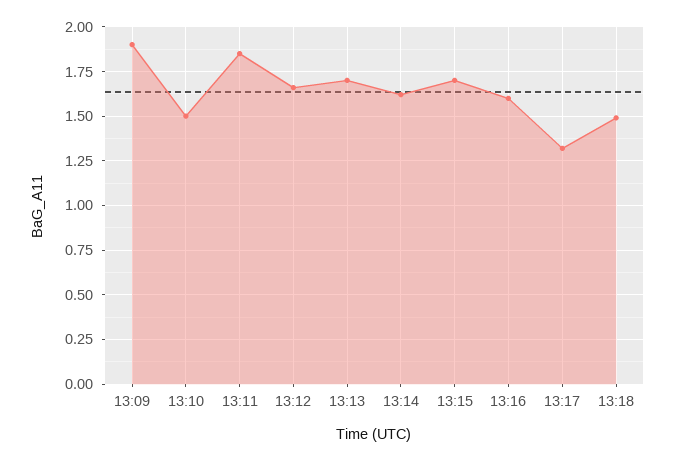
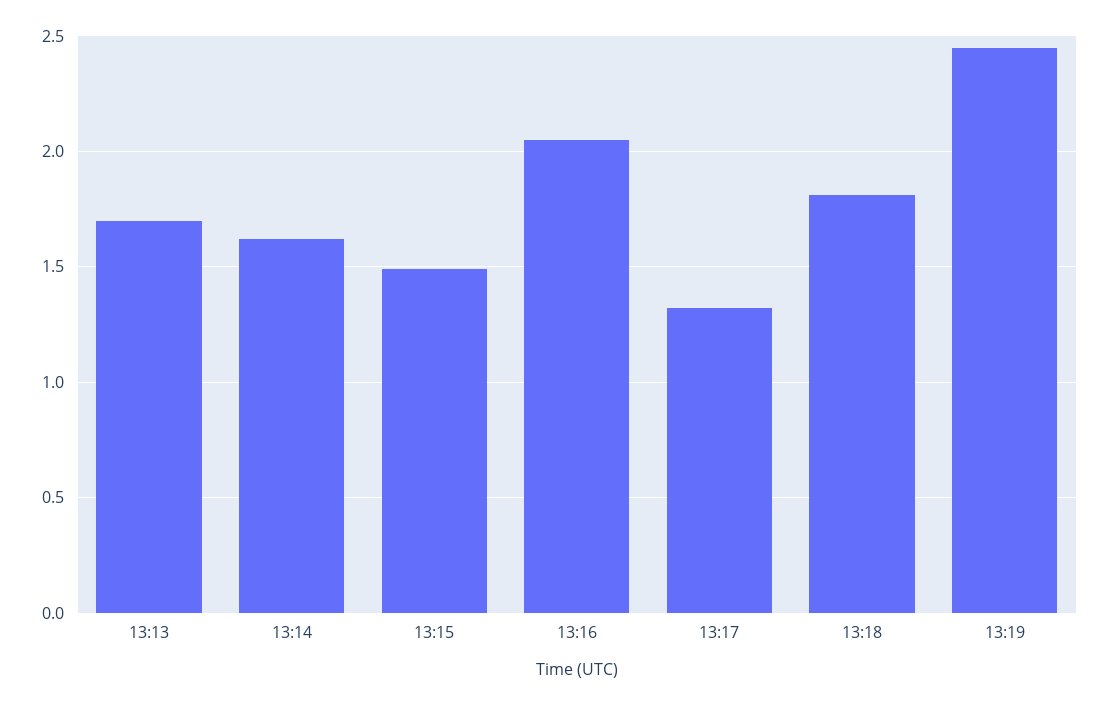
13:09: 1.9 -> none
13:10: 1.5 -> none
13:11: 1.85 -> none
13:12: 1.65 -> none
13:15: 1.7 -> 1.5
13:16: 1.6 -> 2.05
13:18: 1.5 -> 1.8
13:19: none -> 2.45

